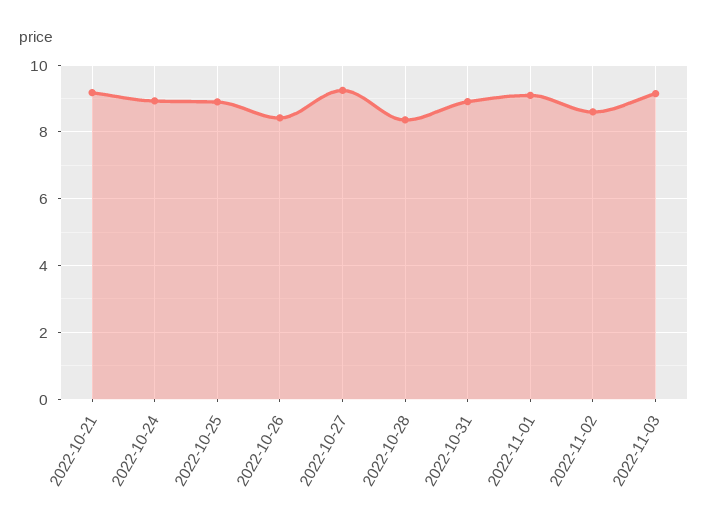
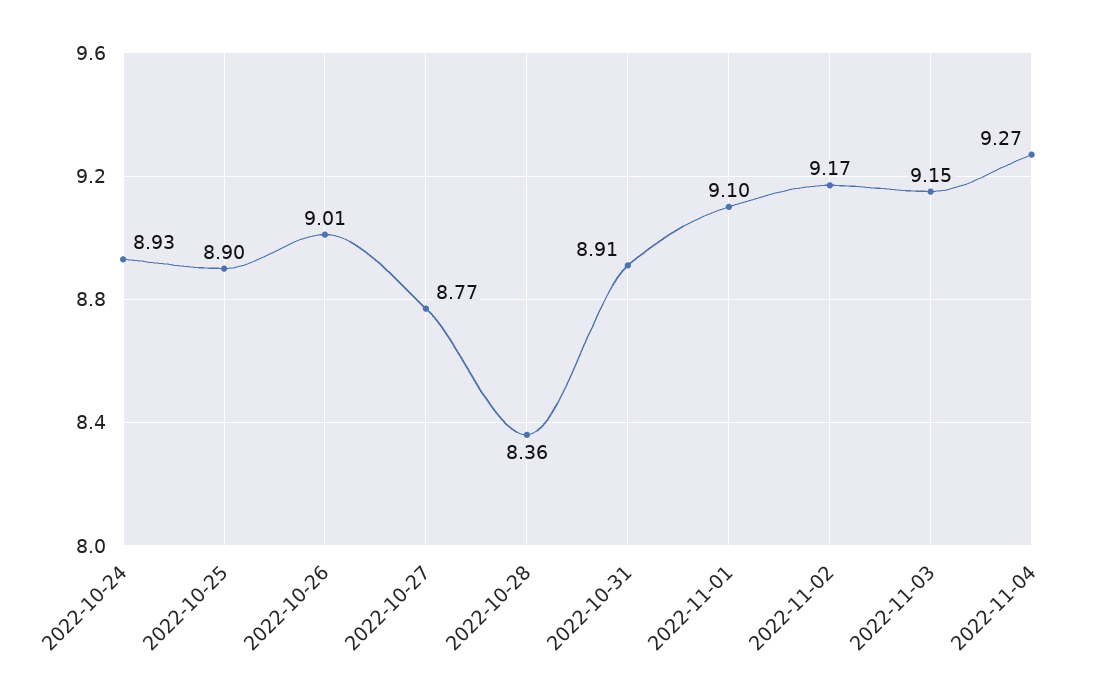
2022-10-21: 9.2 -> none
2022-10-26: 8.4 -> 9.01
2022-10-27: 9.2 -> 8.77
2022-11-02: 8.6 -> 9.17
2022-11-04: none -> 9.27

